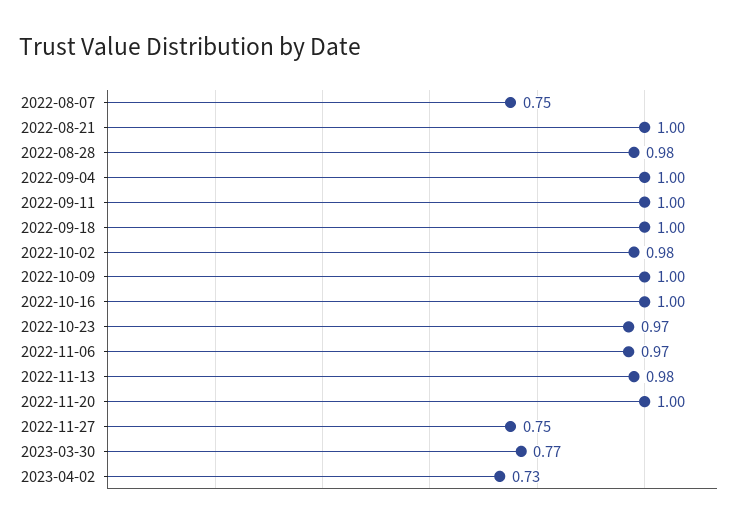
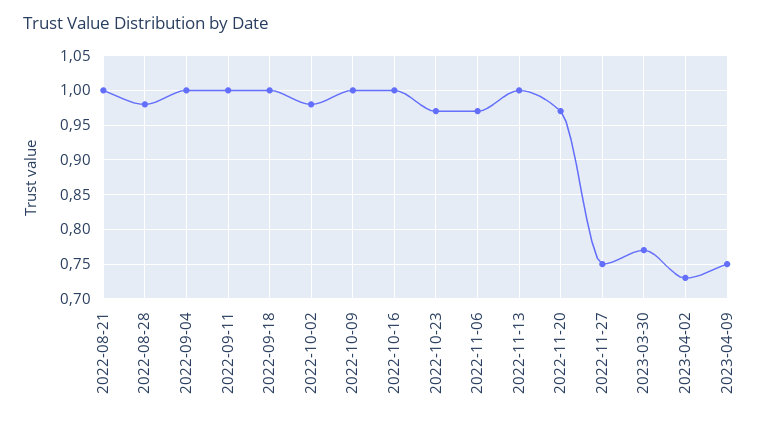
2022-08-07: 0.75 -> none
2022-11-13: 0.98 -> 1
2022-11-20: 1 -> 0.97
2023-04-09: none -> 0.75

